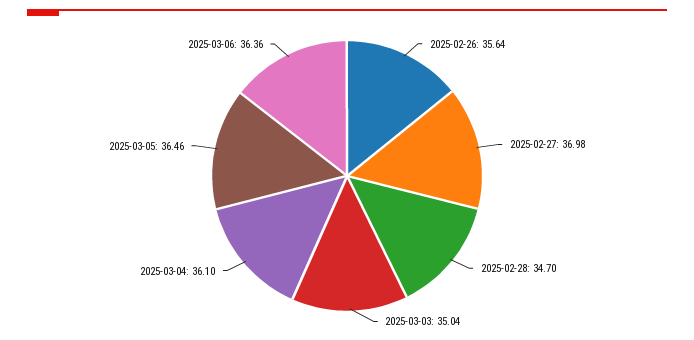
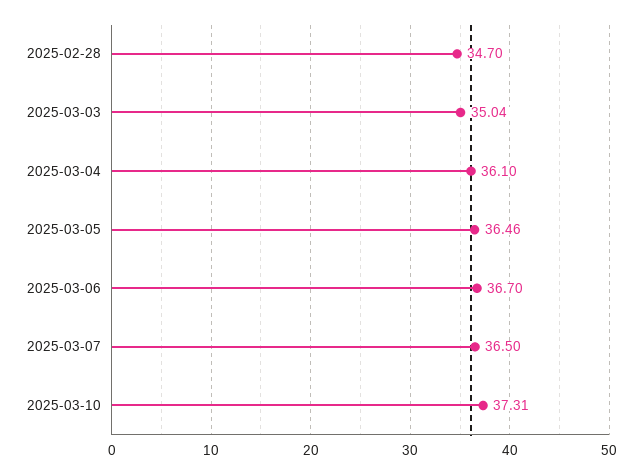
2025-02-26: 35.64 -> none
2025-02-27: 36.98 -> none
2025-03-06: 36.36 -> 36.7
2025-03-07: none -> 36.5
2025-03-10: none -> 37.31

